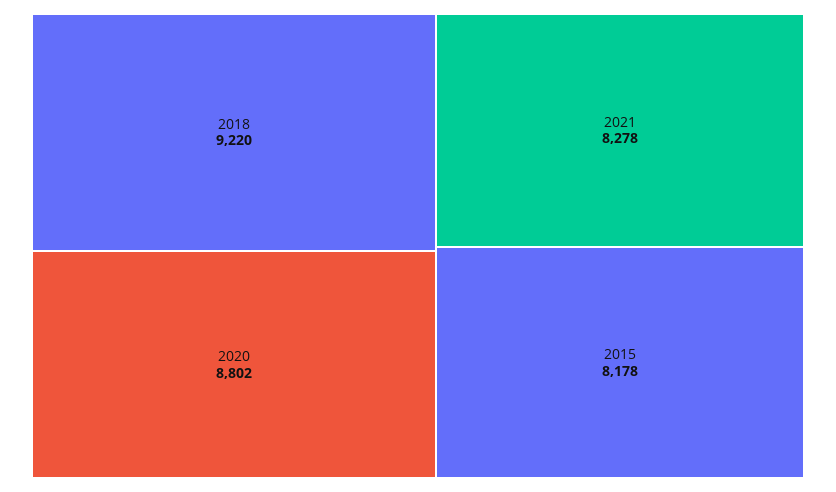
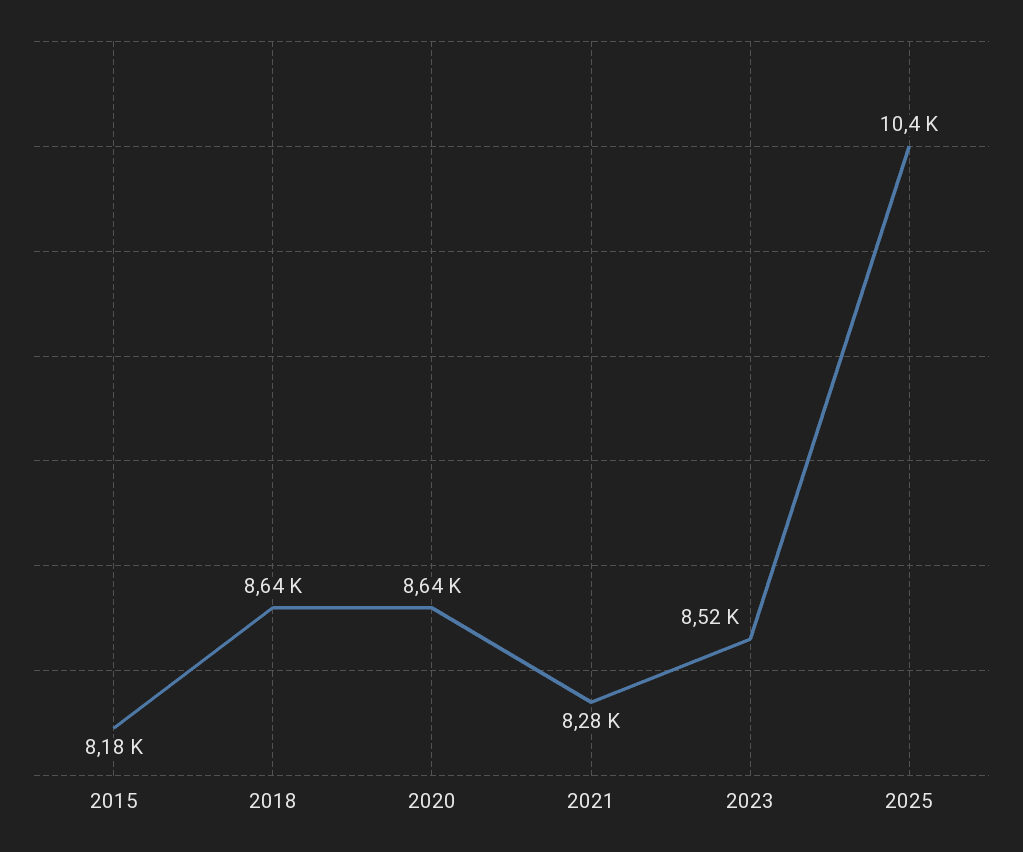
2018: 9220 -> 8640
2020: 8802 -> 8640
2023: none -> 8520
2025: none -> 10400

